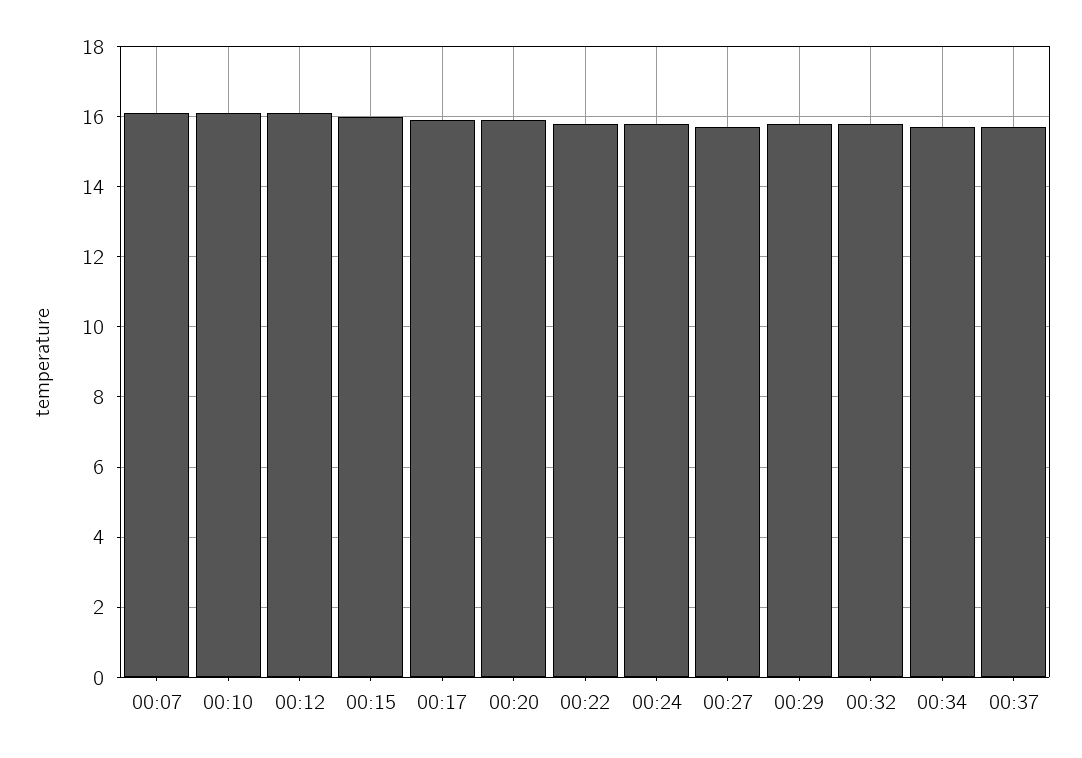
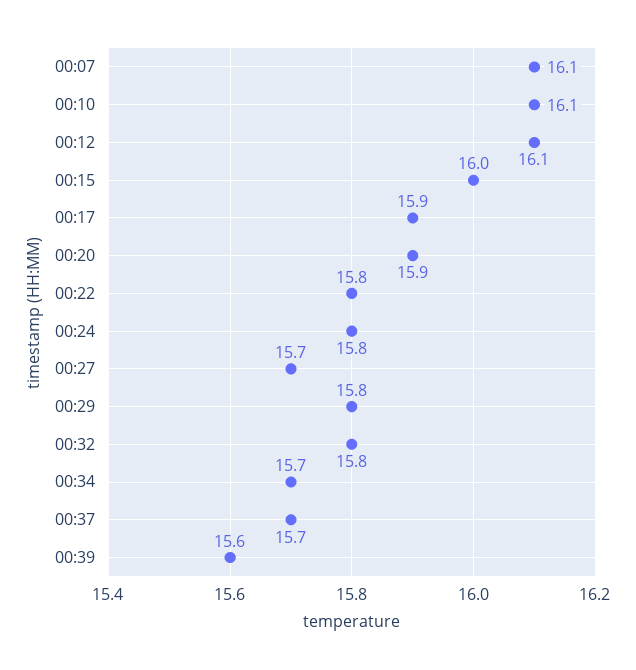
00:39: none -> 15.6

